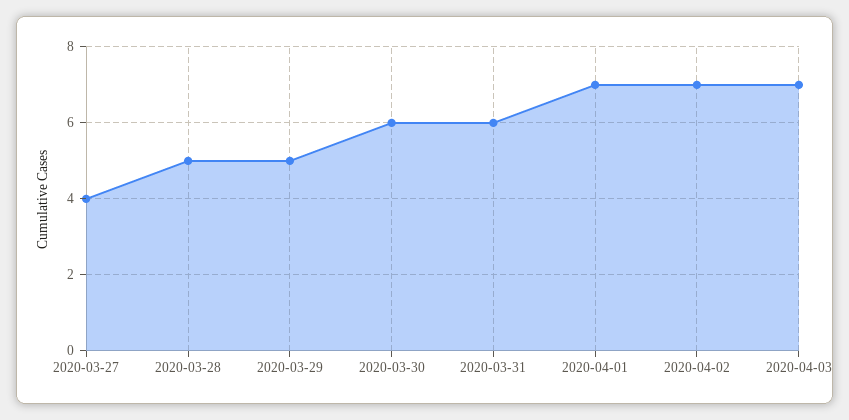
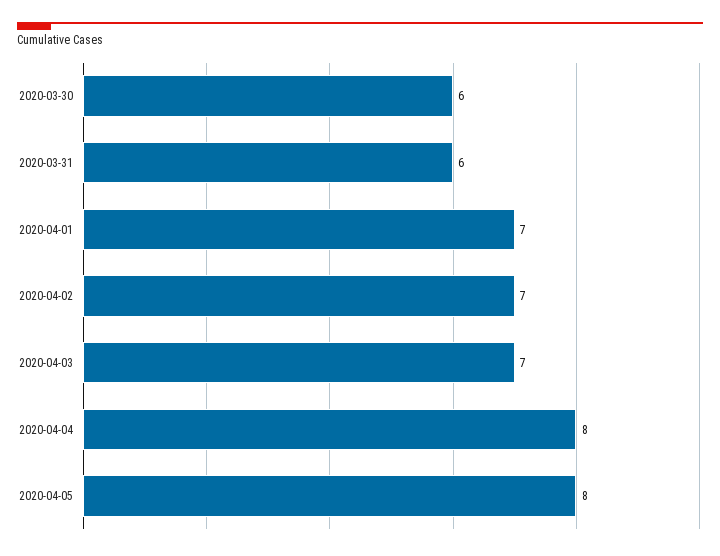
2020-03-27: 4 -> none
2020-03-28: 5 -> none
2020-03-29: 5 -> none
2020-04-04: none -> 8
2020-04-05: none -> 8

